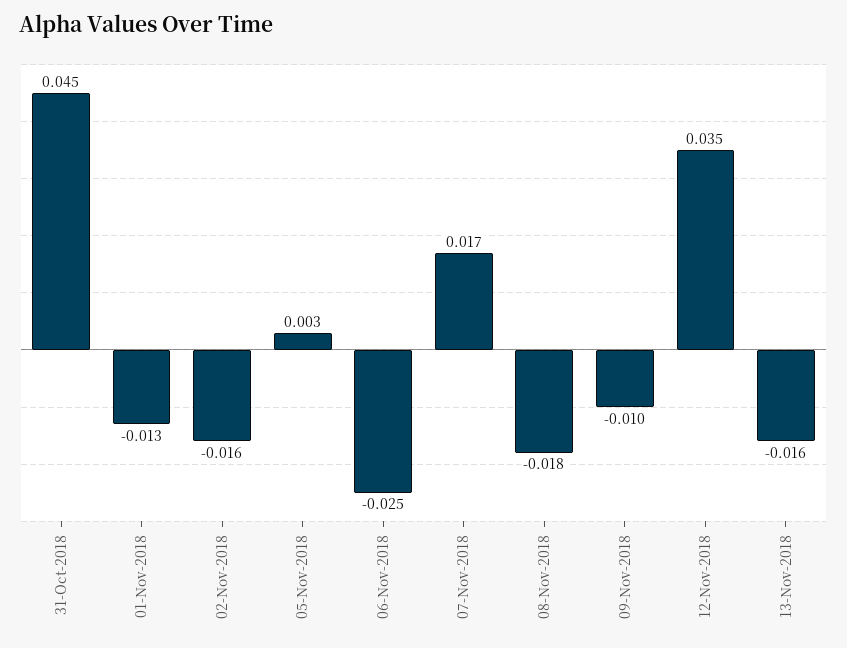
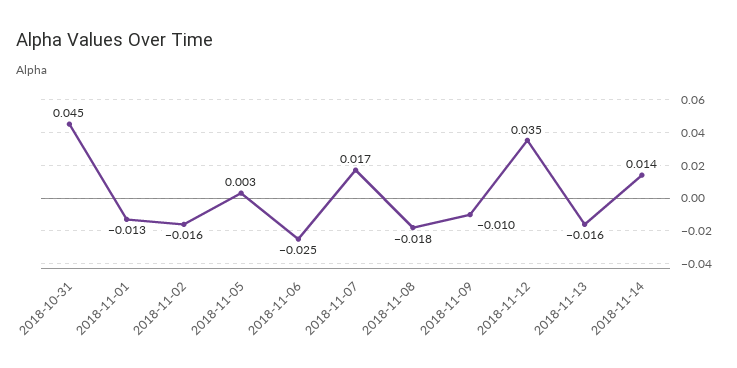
2018-11-14: none -> 0.014

